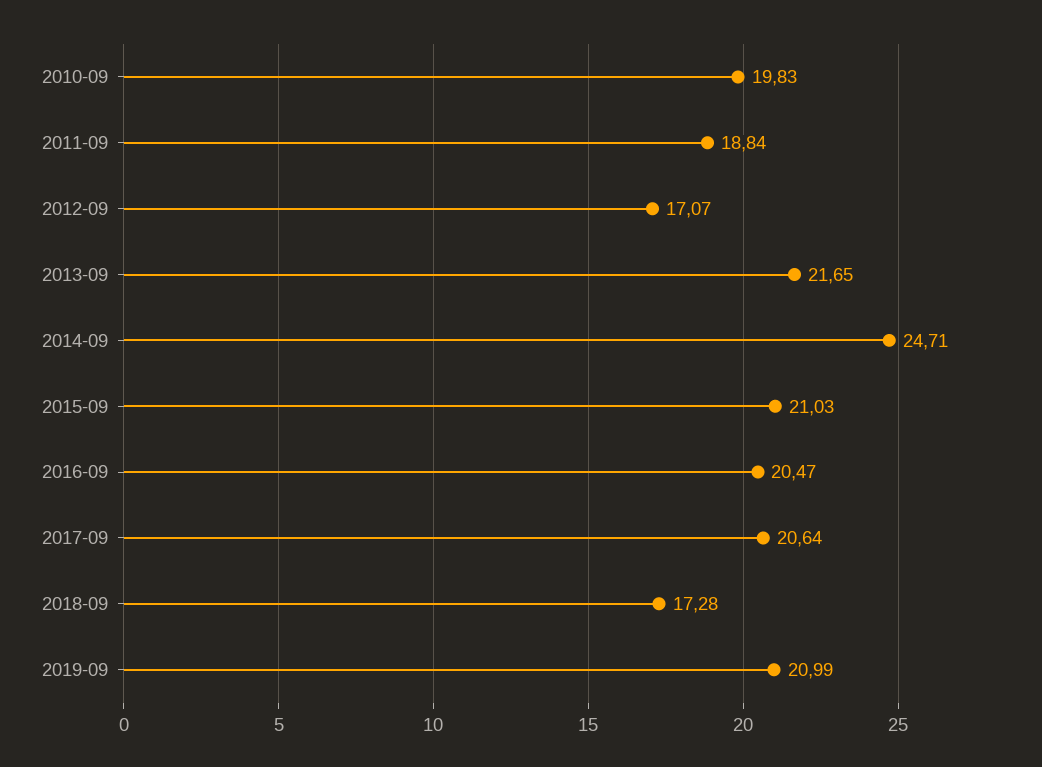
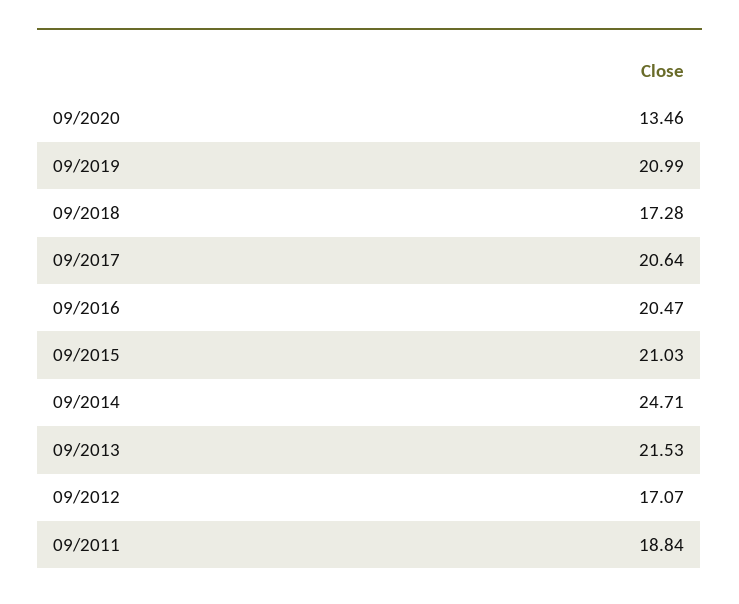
2010-09: 19.83 -> none
2013-09: 21.65 -> 21.53
09/2020: none -> 13.46

